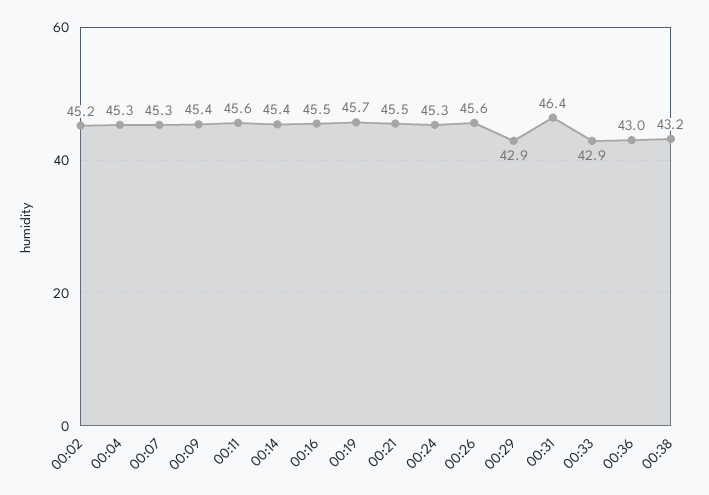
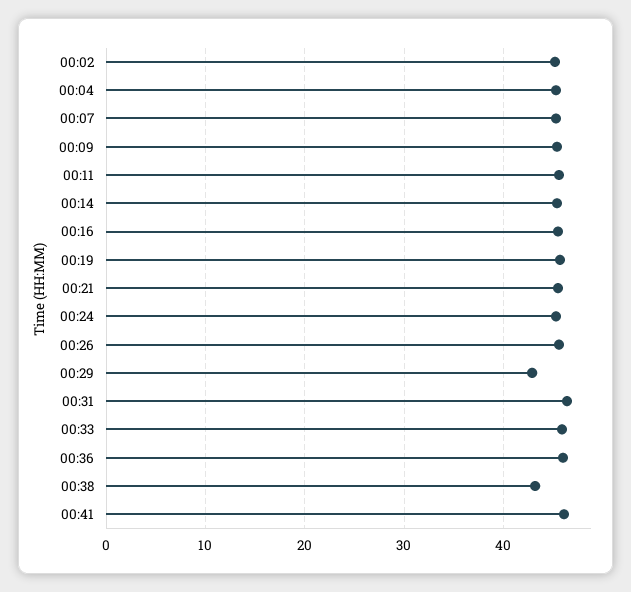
00:33: 42.9 -> 46
00:36: 43 -> 46
00:41: none -> 46

